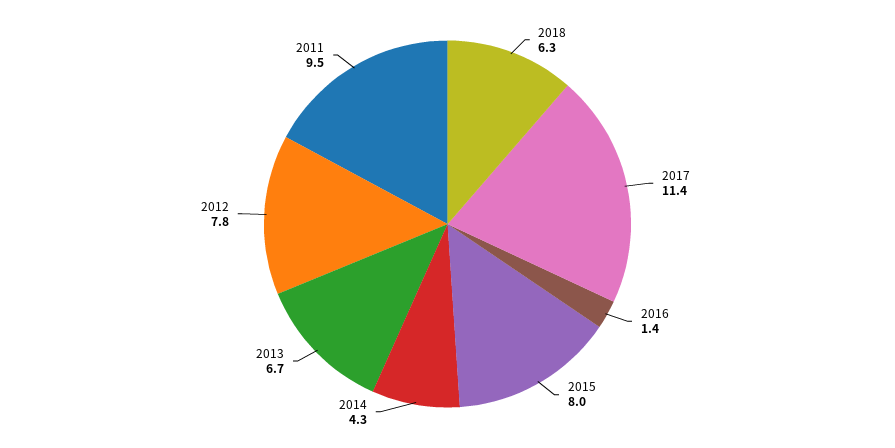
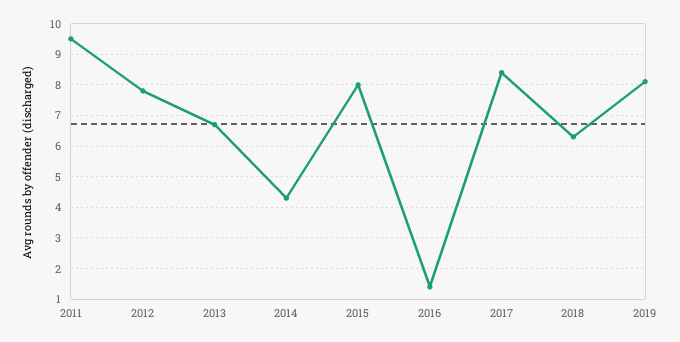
2017: 11.4 -> 8.5
2019: none -> 8

